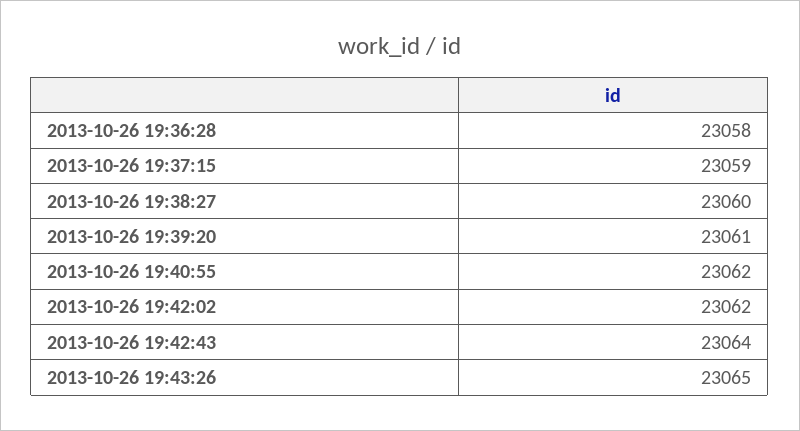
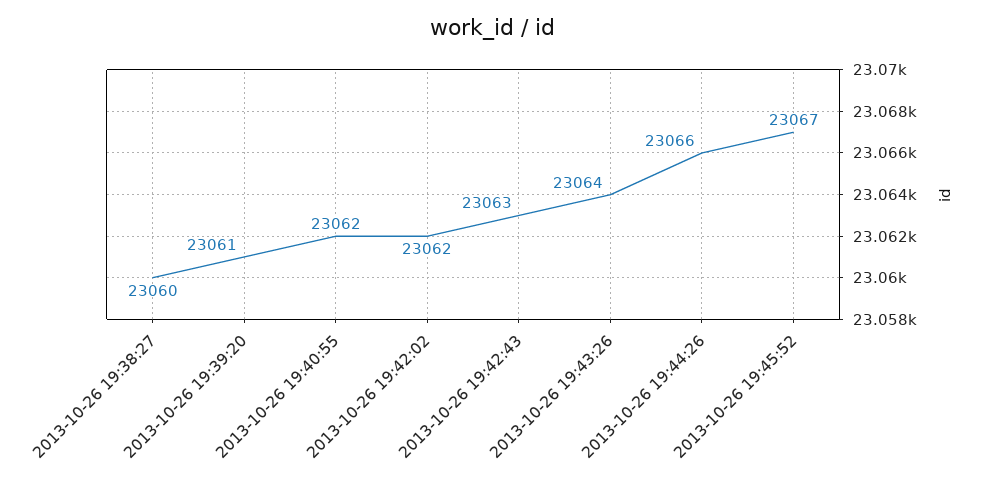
2013-10-26 19:36:28: 23058 -> none
2013-10-26 19:37:15: 23059 -> none
2013-10-26 19:42:43: 23064 -> 23063
2013-10-26 19:43:26: 23065 -> 23064
2013-10-26 19:44:26: none -> 23066
2013-10-26 19:45:52: none -> 23067

